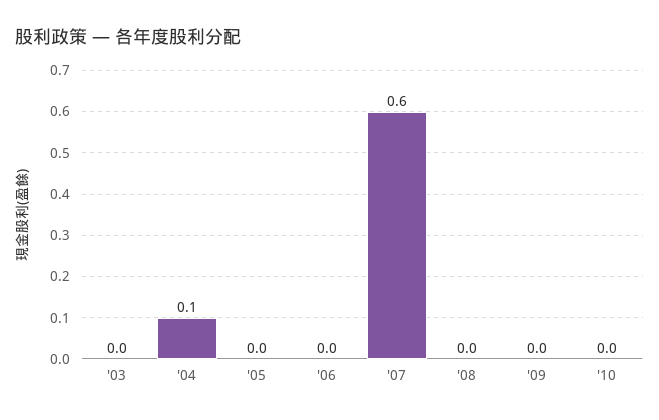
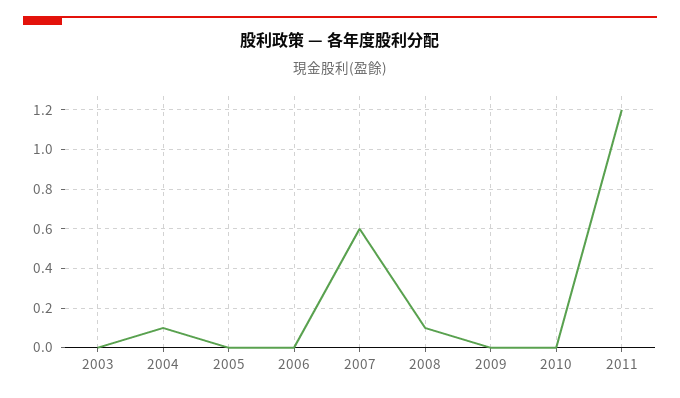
'08: 0 -> 0.1
2011: none -> 1.2

